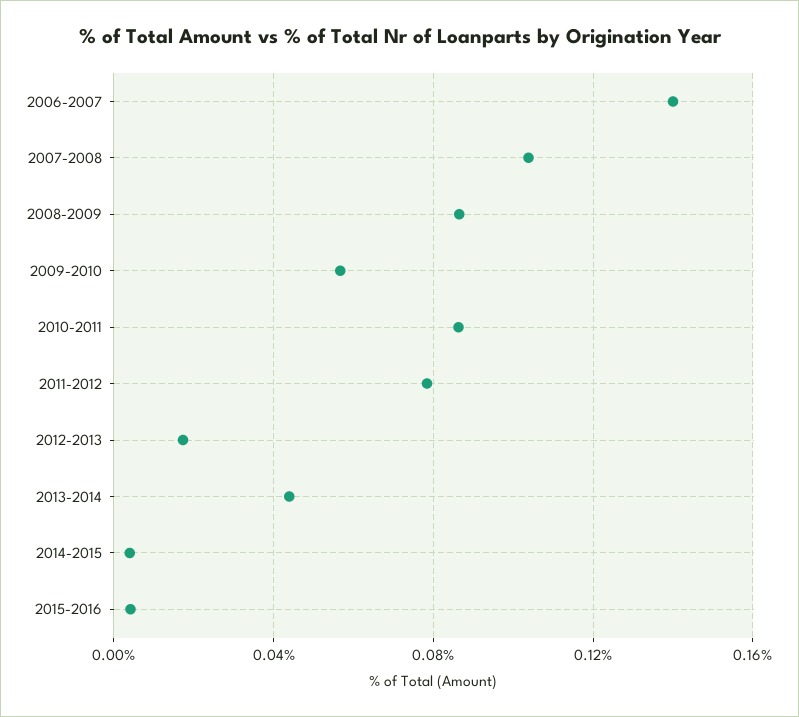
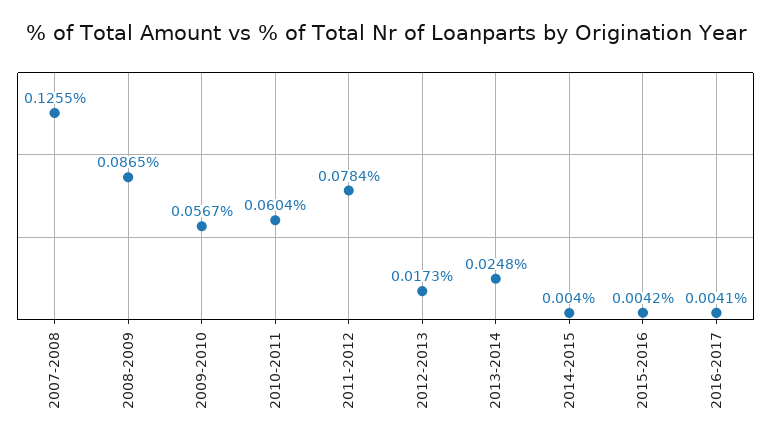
2006-2007: 0.14 -> none
2007-2008: 0.105 -> 0.1255
2010-2011: 0.085 -> 0.0604
2013-2014: 0.045 -> 0.0248
2016-2017: none -> 0.0041

